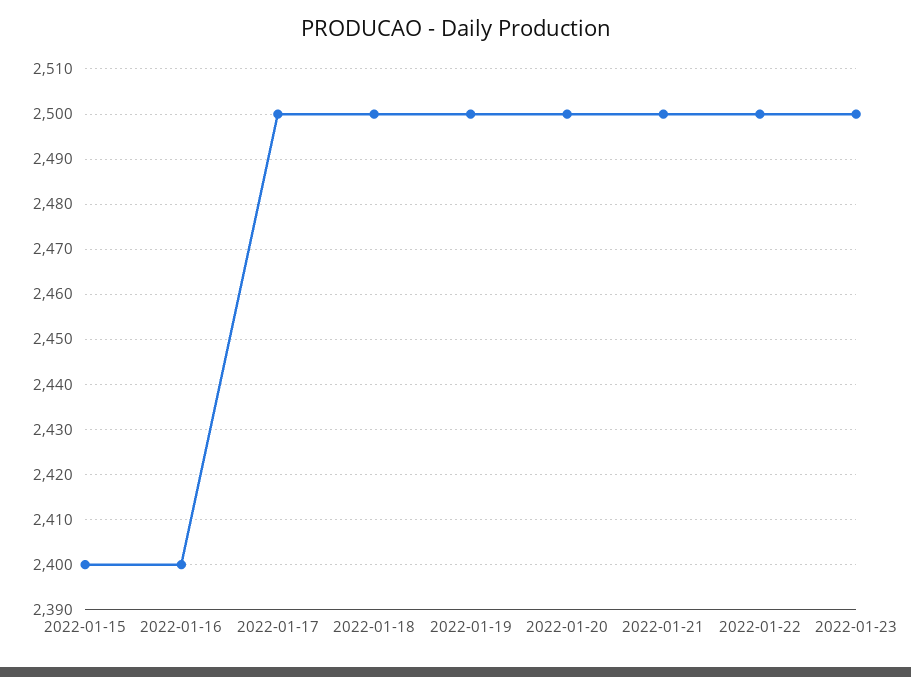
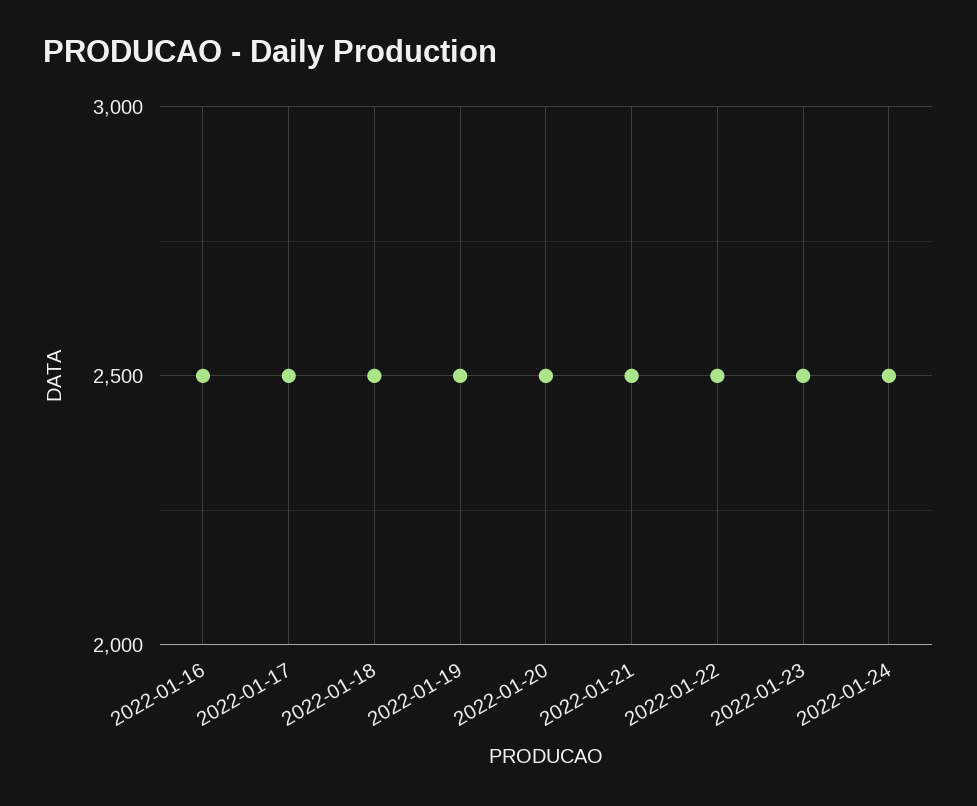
2022-01-15: 2400 -> none
2022-01-16: 2400 -> 2500
2022-01-24: none -> 2500

